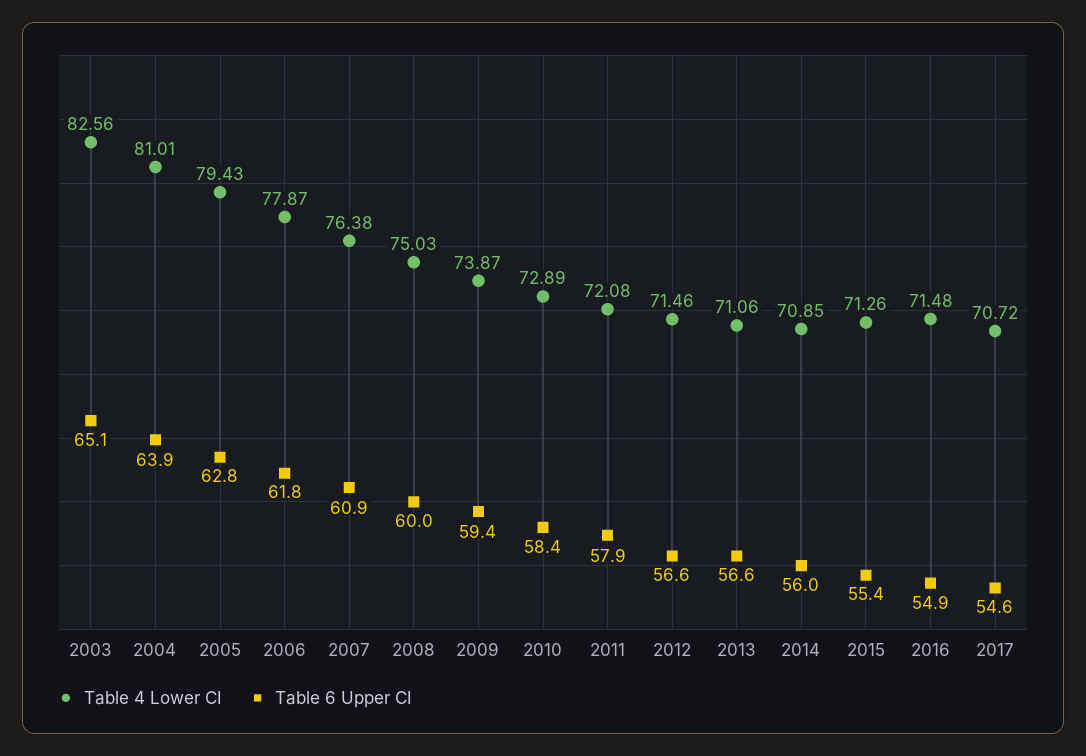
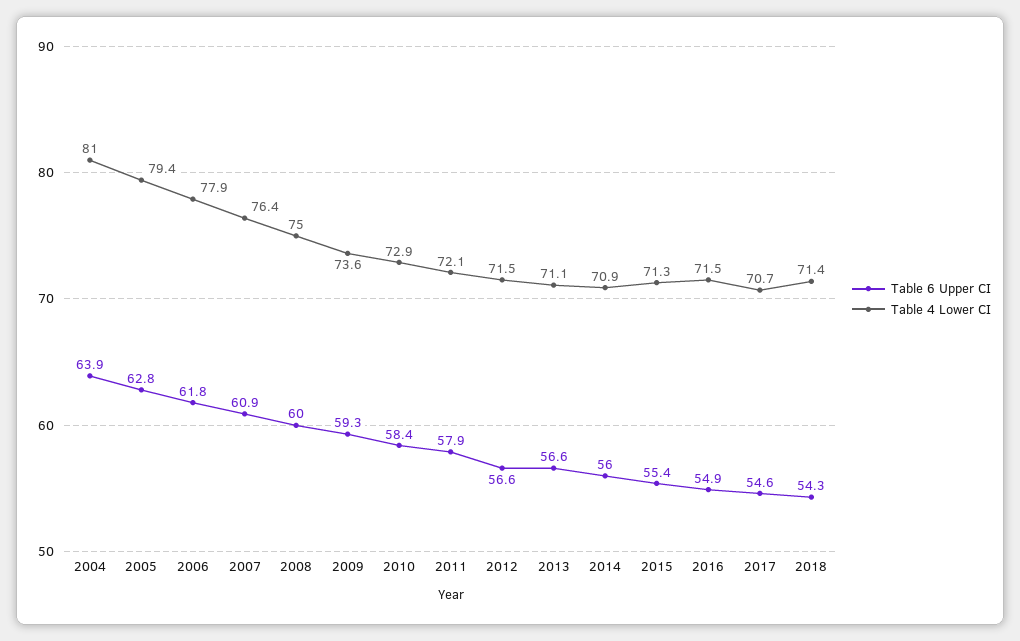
Table 4 Lower CI, 2003: 82.56 -> none
Table 6 Upper CI, 2003: 65.1 -> none
Table 4 Lower CI, 2009: 73.87 -> 73.6
Table 6 Upper CI, 2009: 59.4 -> 59.3
Table 6 Upper CI, 2018: none -> 54.3
Table 4 Lower CI, 2018: none -> 71.4

